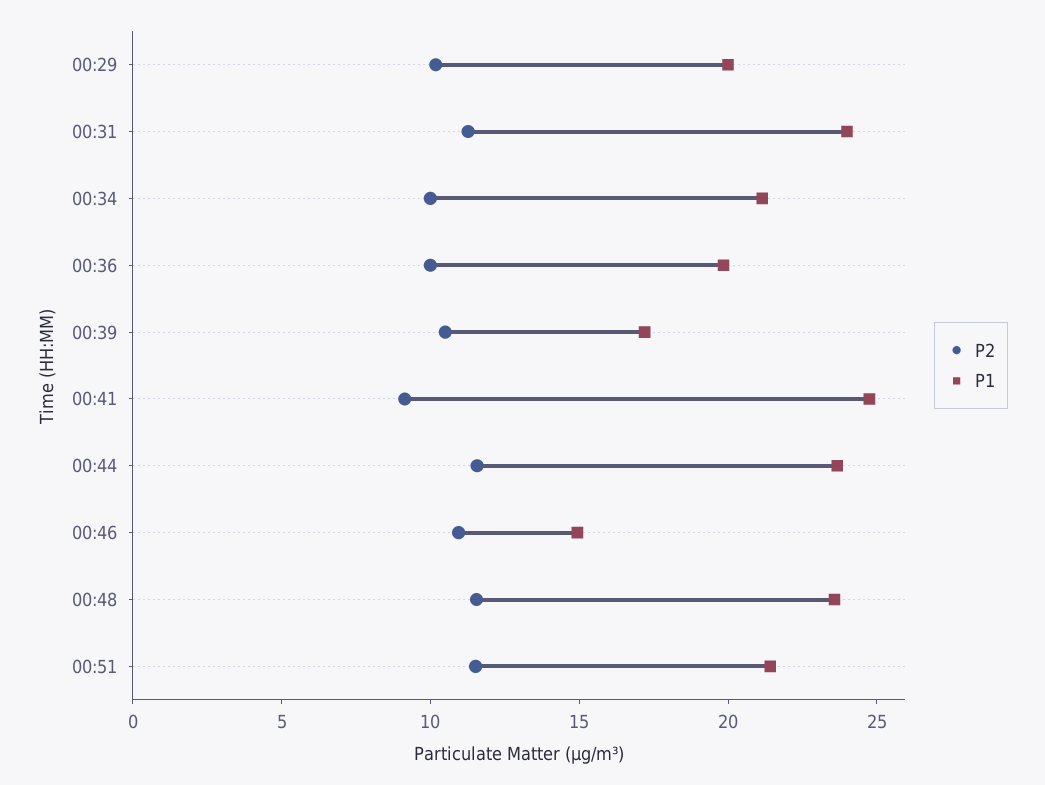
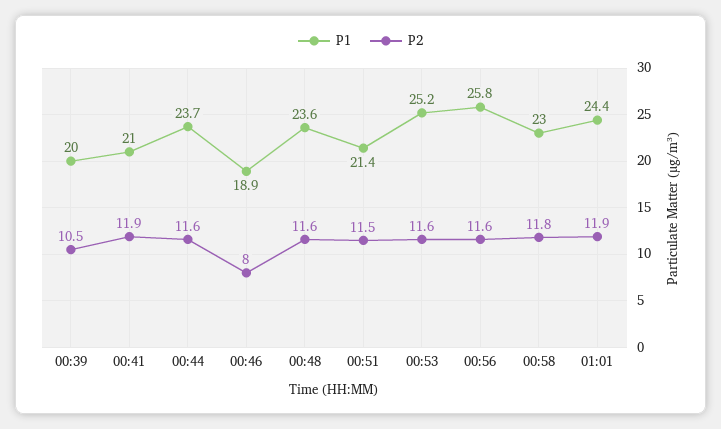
P2, 00:29: 10 -> none
P1, 00:29: 20 -> none
P2, 00:31: 11 -> none
P1, 00:31: 24 -> none
P2, 00:34: 10 -> none
P1, 00:34: 21 -> none
P2, 00:36: 10 -> none
P1, 00:36: 20 -> none
P1, 00:39: 17 -> 20
P2, 00:41: 9 -> 11.9
P1, 00:41: 25 -> 21
P2, 00:46: 11 -> 8
P1, 00:46: 15 -> 18.9
P1, 00:53: none -> 25.2
P2, 00:53: none -> 11.6
P1, 00:56: none -> 25.8
P2, 00:56: none -> 11.6
P1, 00:58: none -> 23
P2, 00:58: none -> 11.8
P1, 01:01: none -> 24.4
P2, 01:01: none -> 11.9

